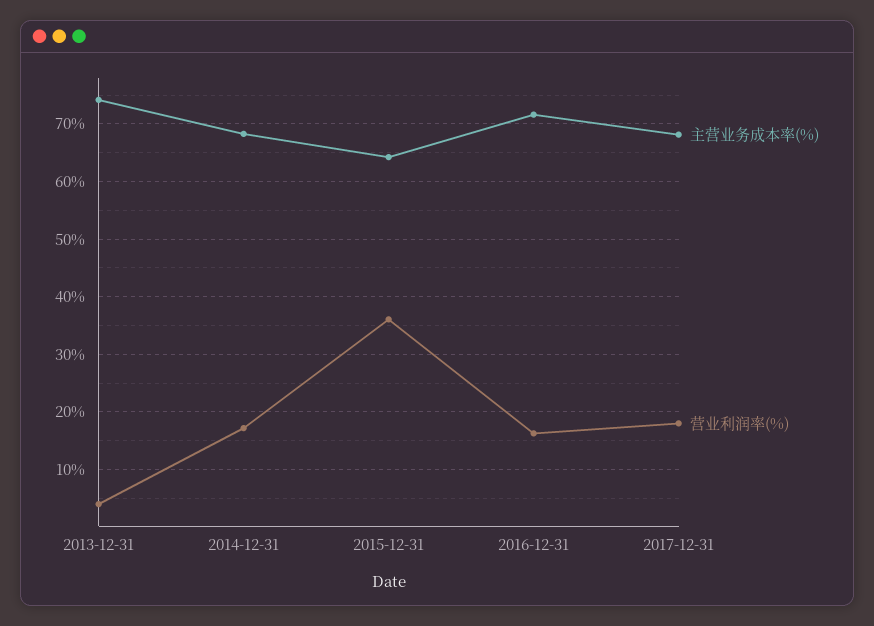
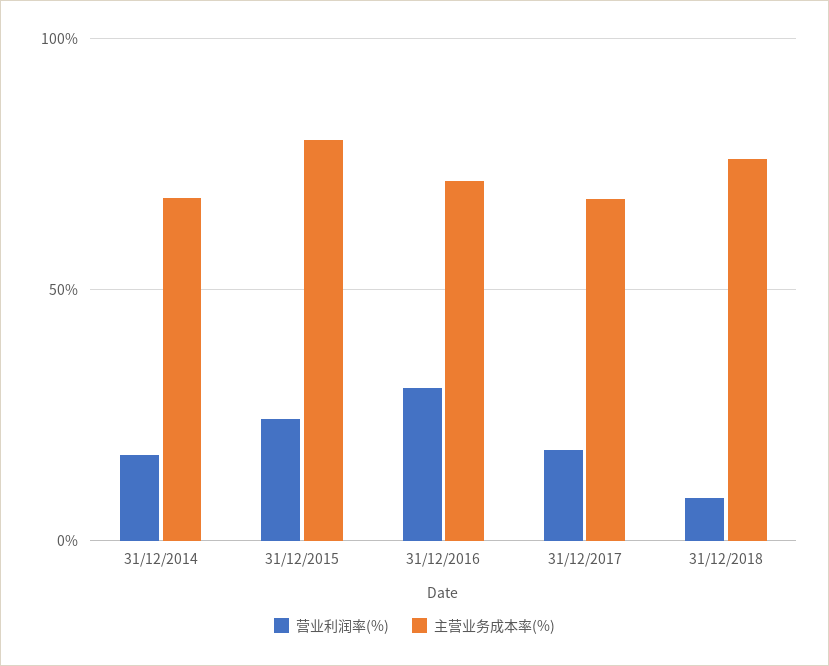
主营业务成本率(%), 2013-12-31: 74 -> none
营业利润率(%), 2013-12-31: 4 -> none
主营业务成本率(%), 2015-12-31: 64 -> 80
营业利润率(%), 2015-12-31: 36 -> 25
营业利润率(%), 2016-12-31: 16 -> 30
营业利润率(%), 31/12/2018: none -> 10
主营业务成本率(%), 31/12/2018: none -> 75

